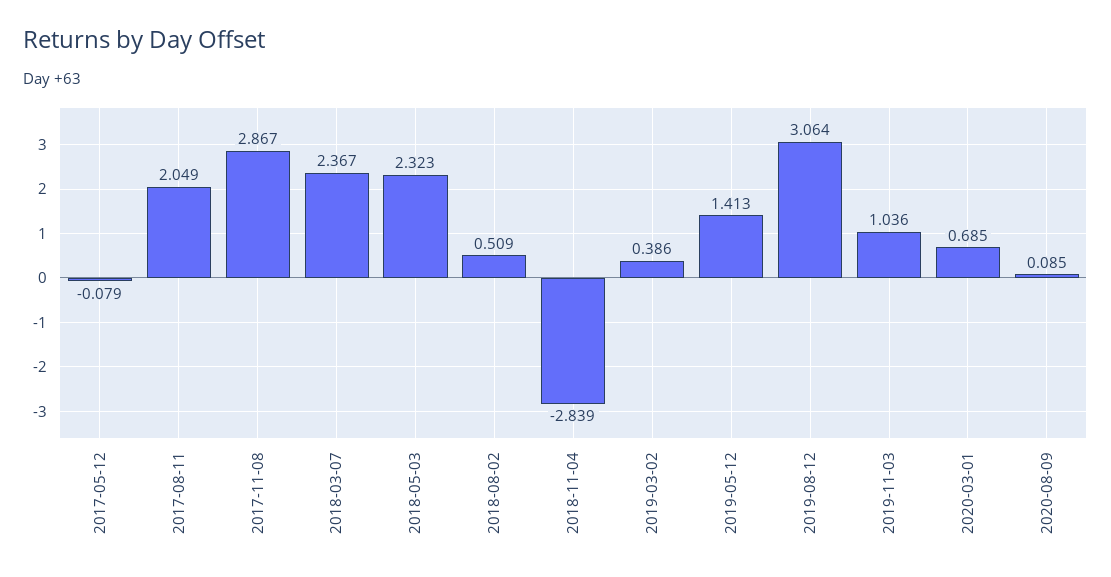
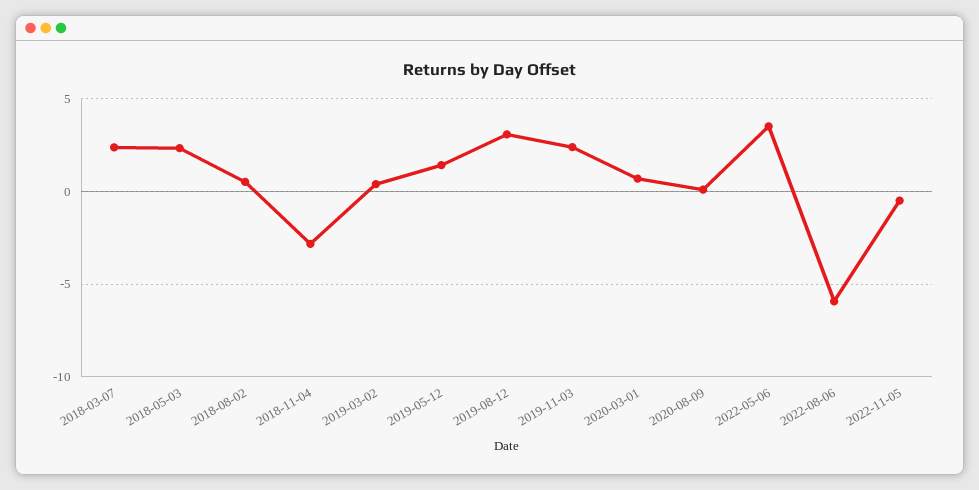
2017-05-12: -0.079 -> none
2017-08-11: 2.049 -> none
2017-11-08: 2.867 -> none
2019-11-03: 1.036 -> 2.5
2022-05-06: none -> 3.5
2022-08-06: none -> -6
2022-11-05: none -> -0.5

